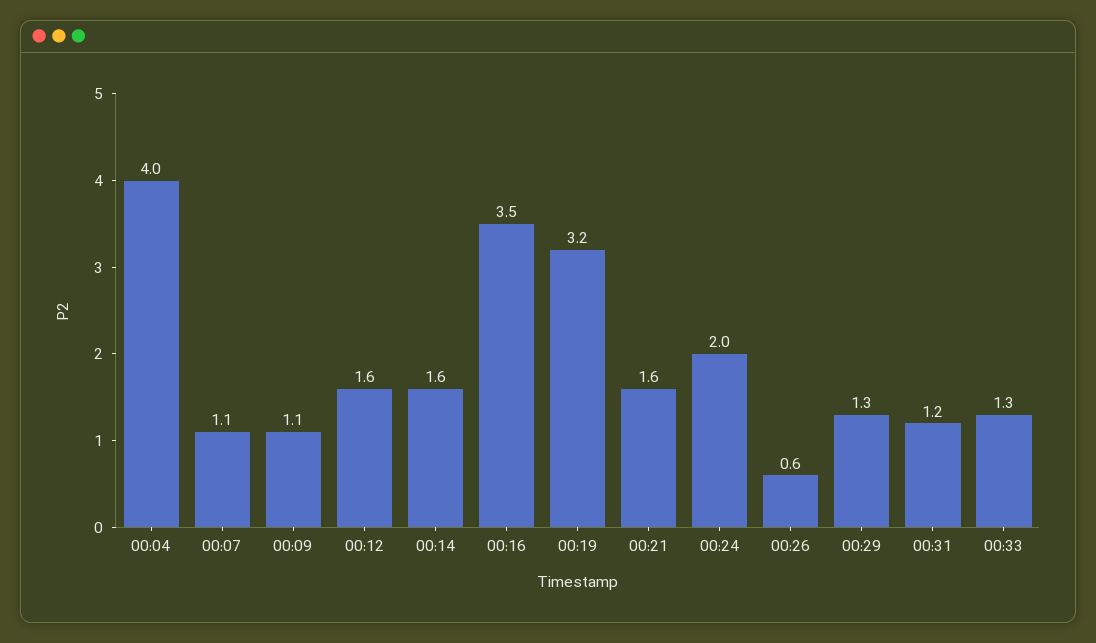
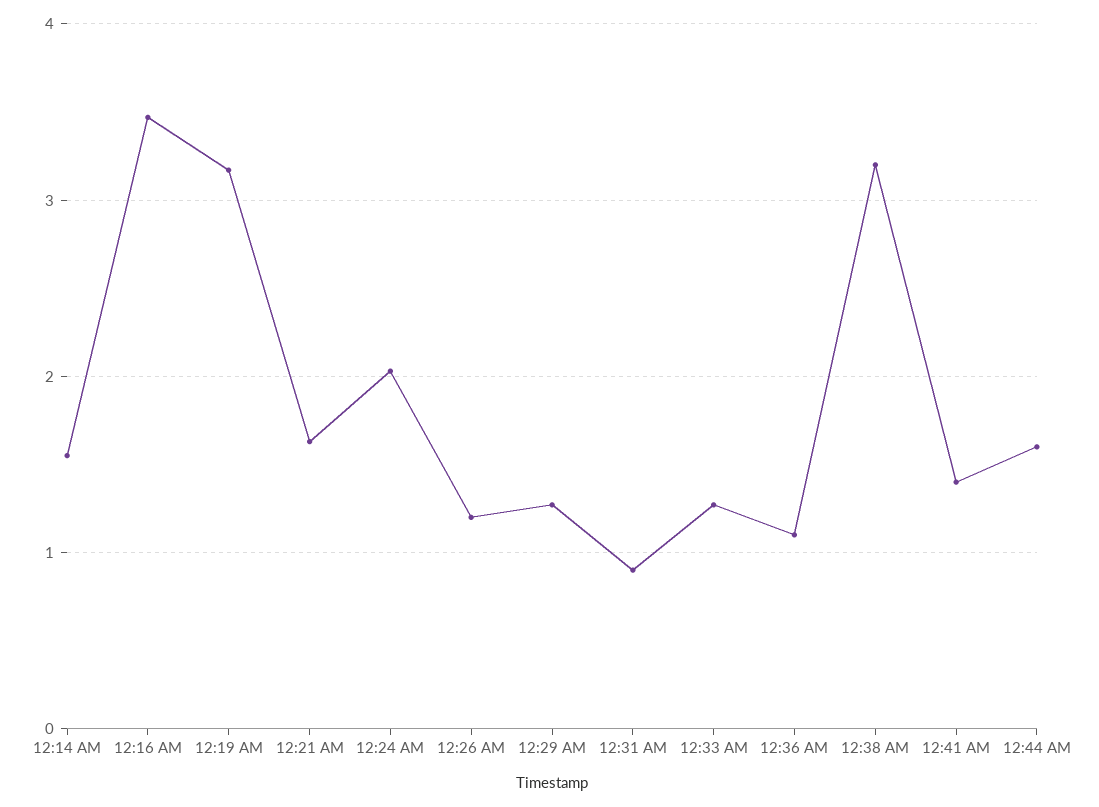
00:04: 4 -> none
00:07: 1.1 -> none
00:09: 1.1 -> none
00:12: 1.6 -> none
00:26: 0.6 -> 1.2
00:31: 1.2 -> 0.9
12:36 AM: none -> 1.1
12:38 AM: none -> 3.2
12:41 AM: none -> 1.4
12:44 AM: none -> 1.6

